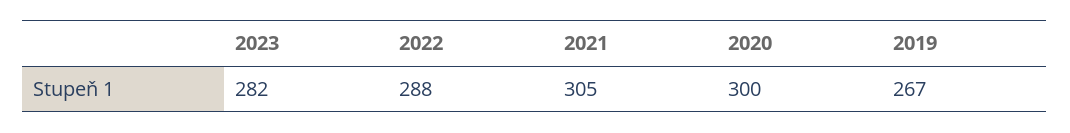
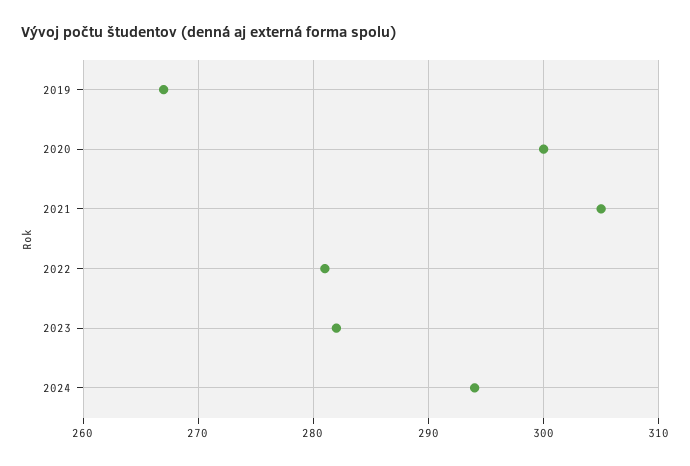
2022: 288 -> 281
2024: none -> 294

